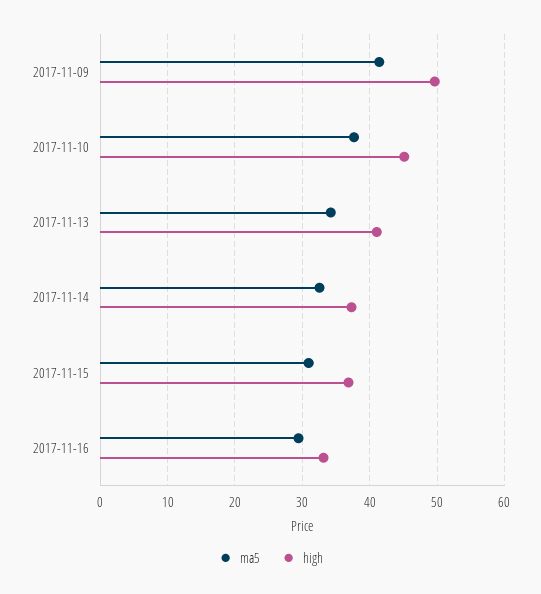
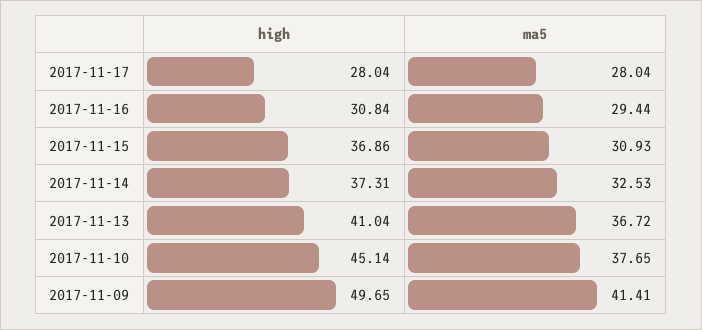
ma5, 2017-11-13: 34 -> 36.72
high, 2017-11-16: 33 -> 30.84
high, 2017-11-17: none -> 28.04
ma5, 2017-11-17: none -> 28.04

